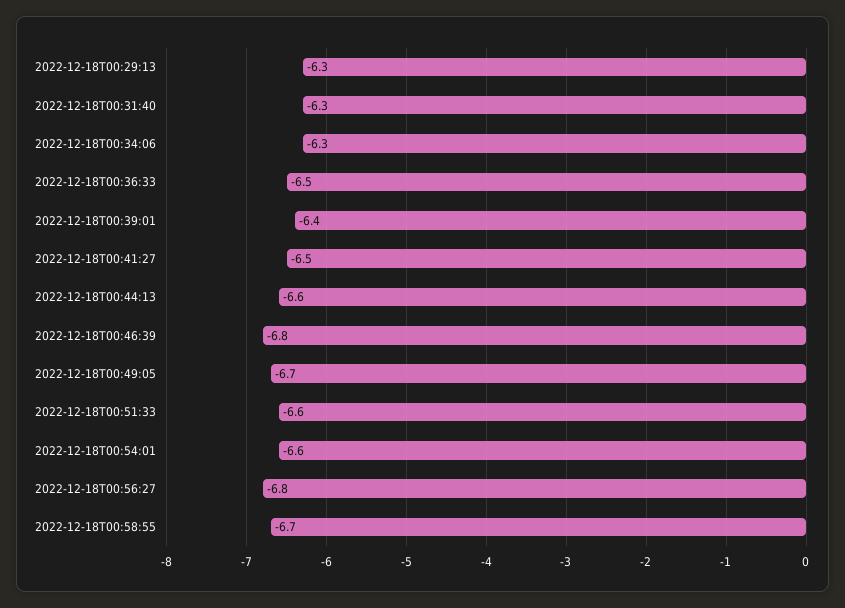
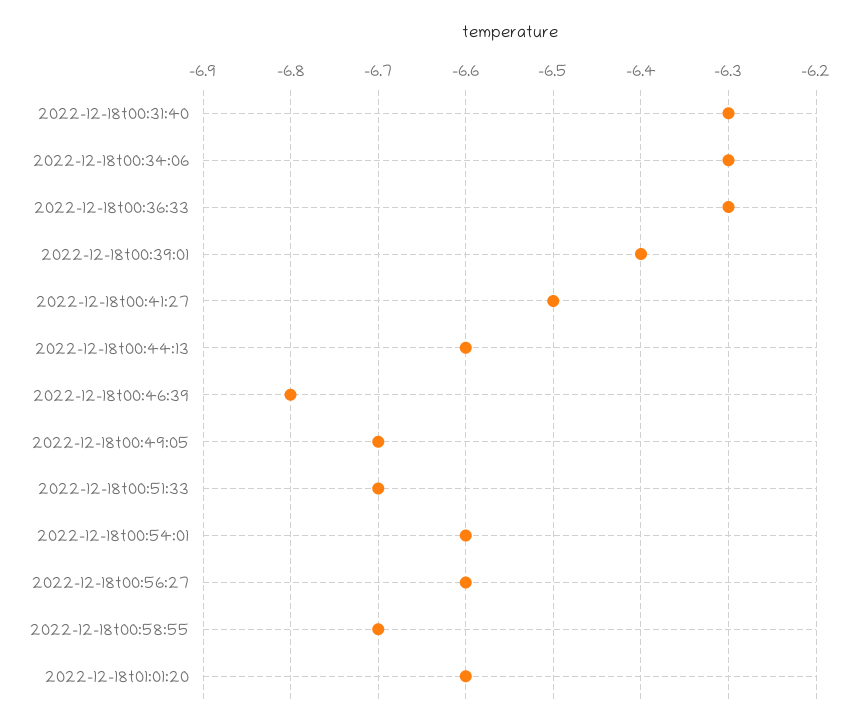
2022-12-18T00:29:13: -6.3 -> none
2022-12-18T00:36:33: -6.5 -> -6.3
2022-12-18T00:51:33: -6.6 -> -6.7
2022-12-18T00:56:27: -6.8 -> -6.6
2022-12-18t01:01:20: none -> -6.6

